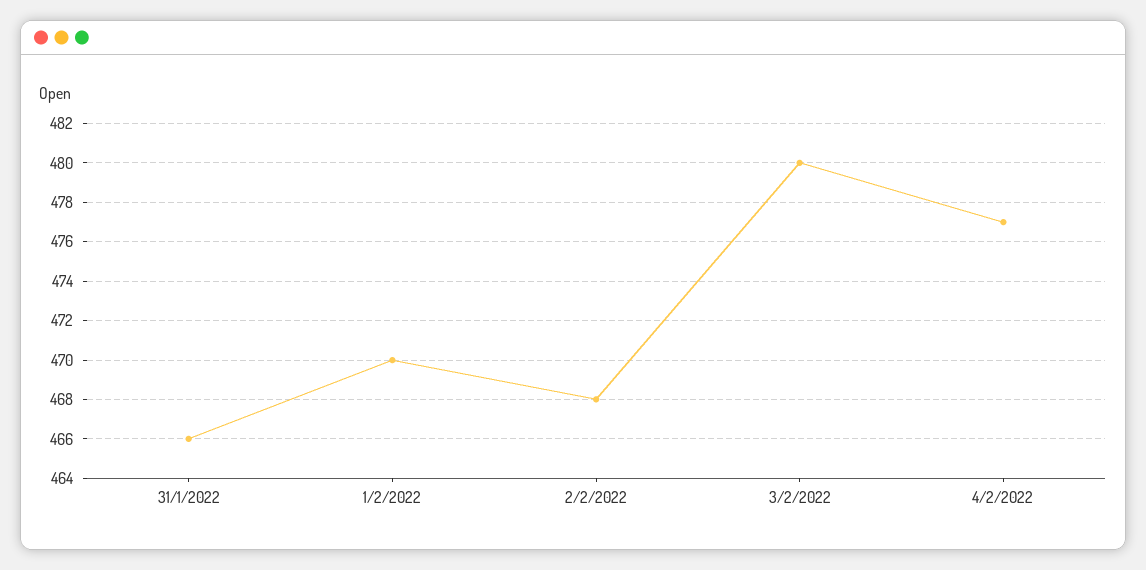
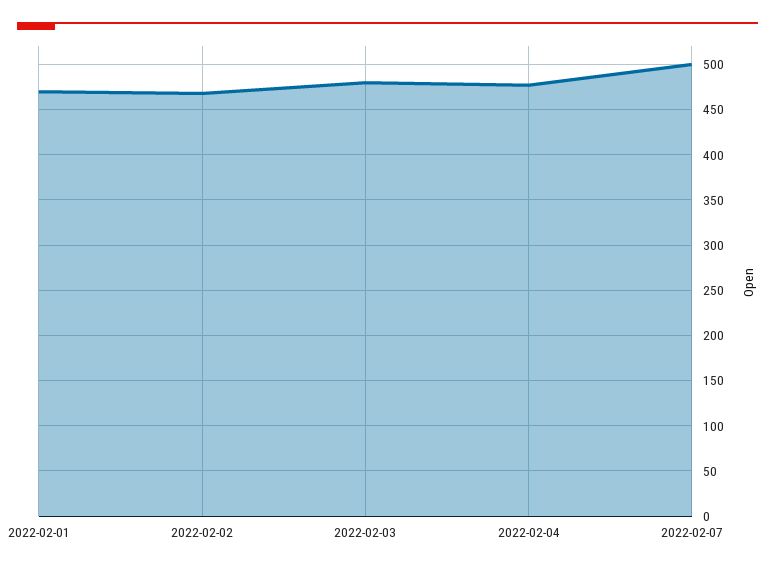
31/1/2022: 466 -> none
2022-02-07: none -> 500

